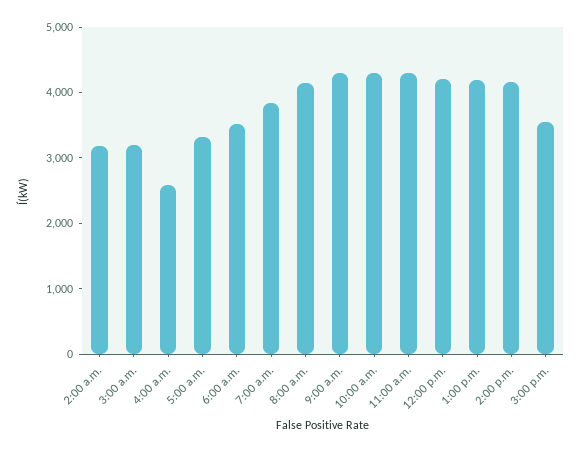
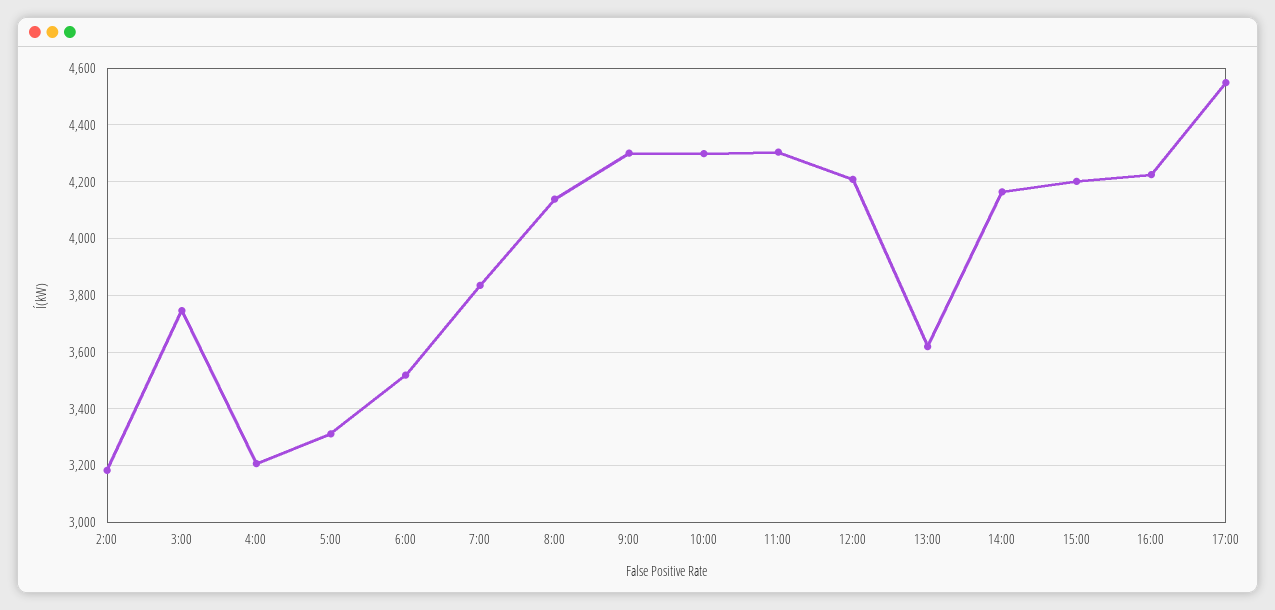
3:00 a.m.: 3200 -> 3750
4:00 a.m.: 2600 -> 3200
1:00 p.m.: 4200 -> 3625
3:00 p.m.: 3600 -> 4200
16:00: none -> 4225
17:00: none -> 4550

